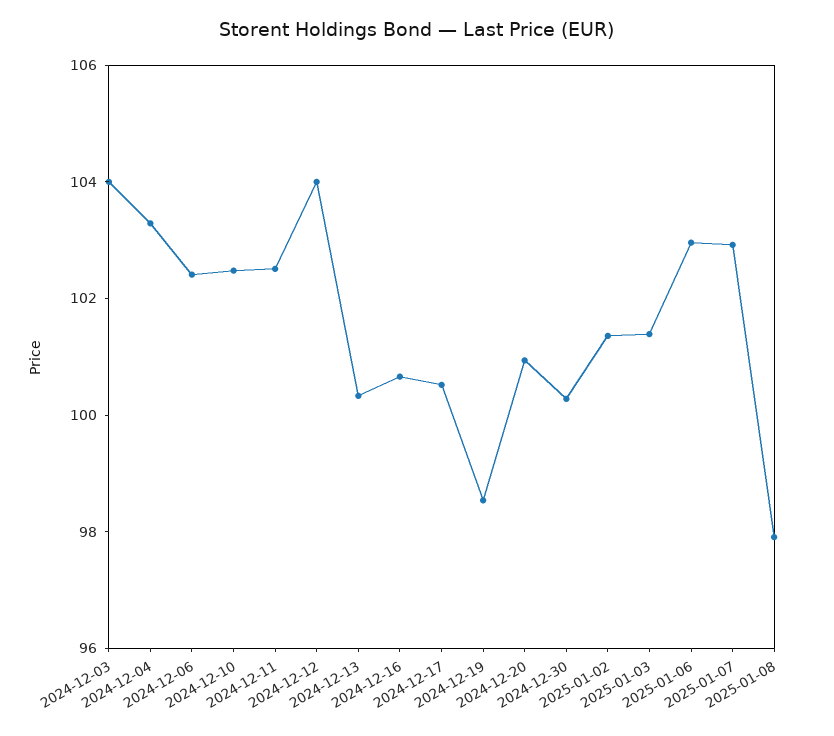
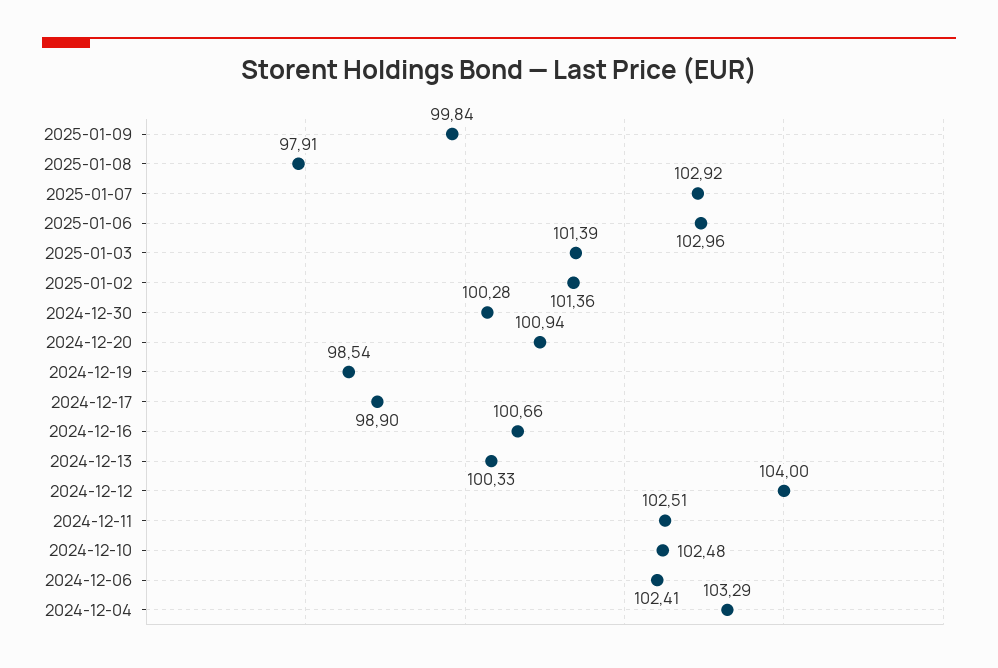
2024-12-03: 104 -> none
2024-12-17: 100.5 -> 98.9
2025-01-09: none -> 99.84

